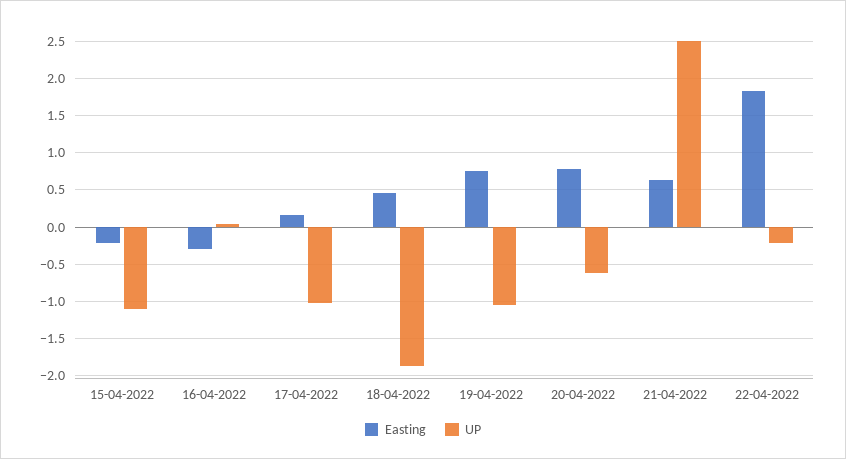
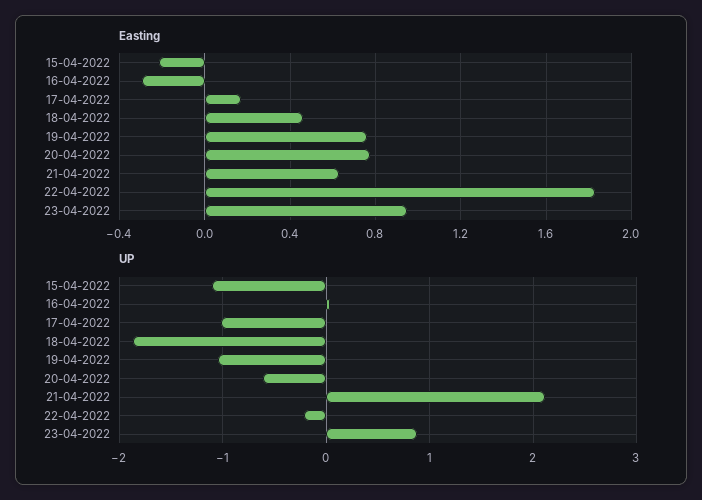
UP, 21-04-2022: 2.5 -> 2.1
Easting, 23-04-2022: none -> 0.95
UP, 23-04-2022: none -> 0.9

